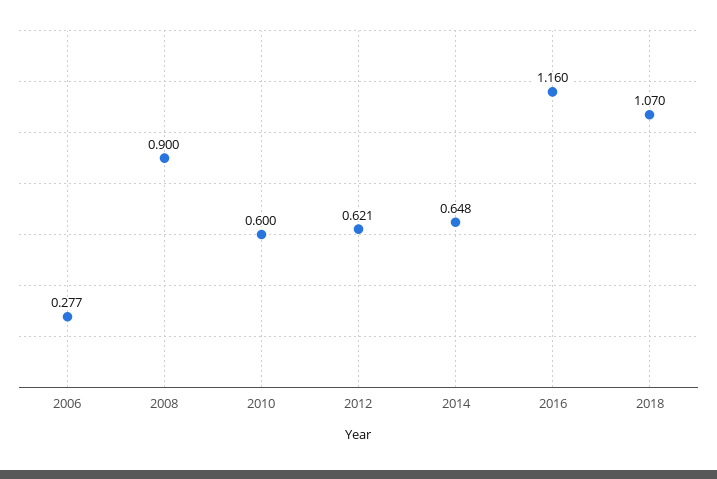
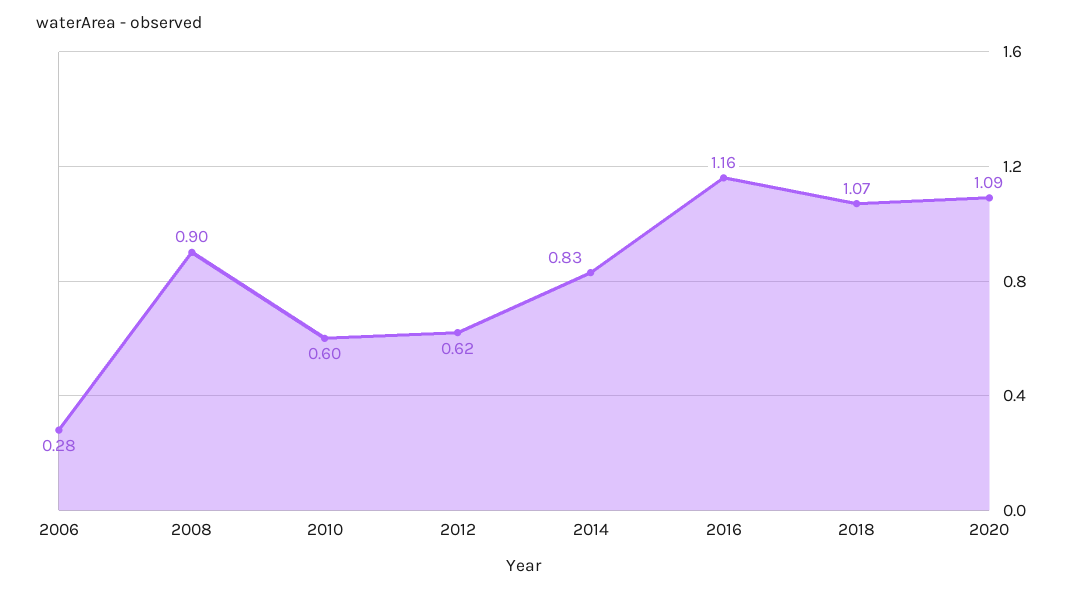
2014: 0.648 -> 0.83
2020: none -> 1.09

